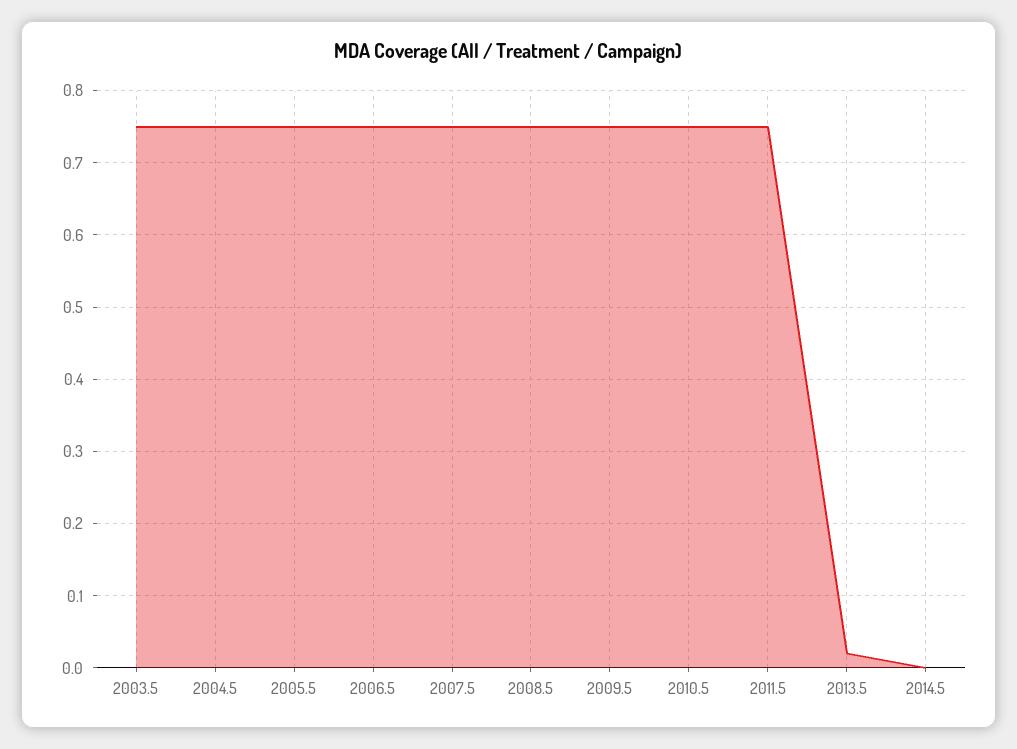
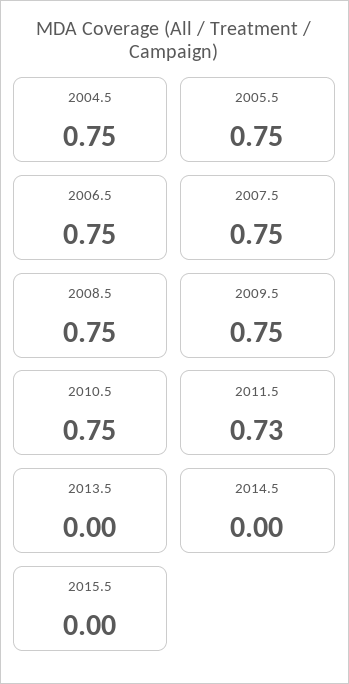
2003.5: 0.75 -> none
2011.5: 0.75 -> 0.73
2013.5: 0.02 -> 0
2015.5: none -> 0

